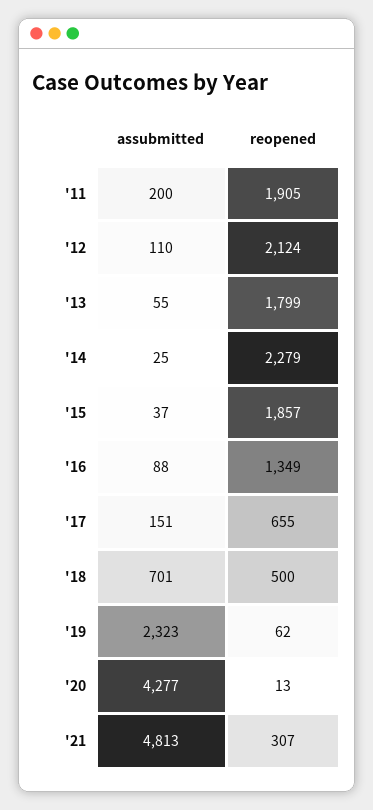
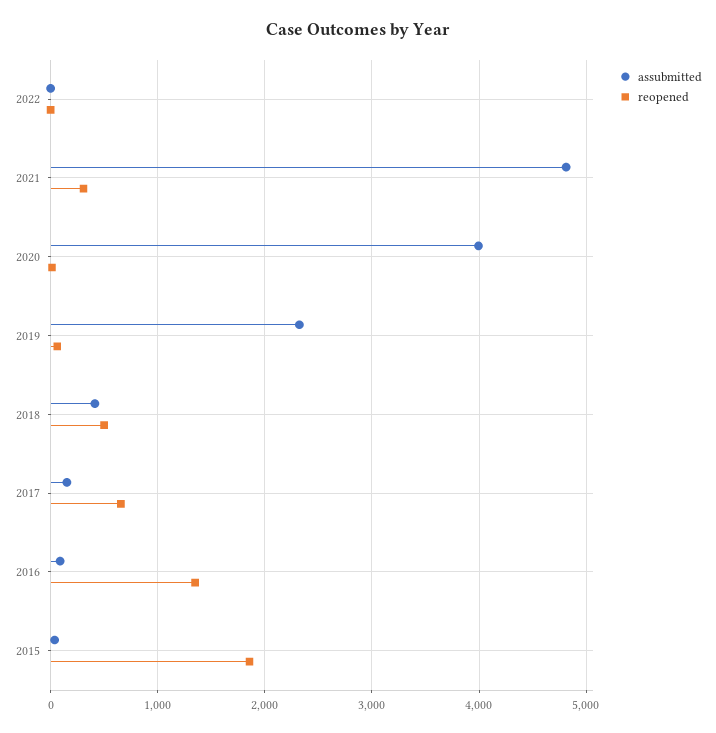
assubmitted, '11: 200 -> none
reopened, '11: 1905 -> none
assubmitted, '12: 110 -> none
reopened, '12: 2124 -> none
assubmitted, '13: 55 -> none
reopened, '13: 1799 -> none
assubmitted, '14: 25 -> none
reopened, '14: 2279 -> none
assubmitted, '18: 701 -> 400
assubmitted, '20: 4277 -> 4000
assubmitted, 2022: none -> 0
reopened, 2022: none -> 0

